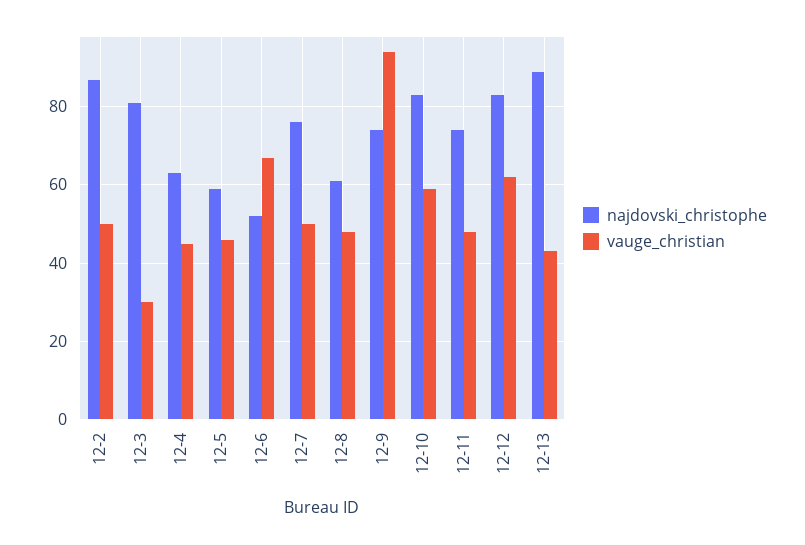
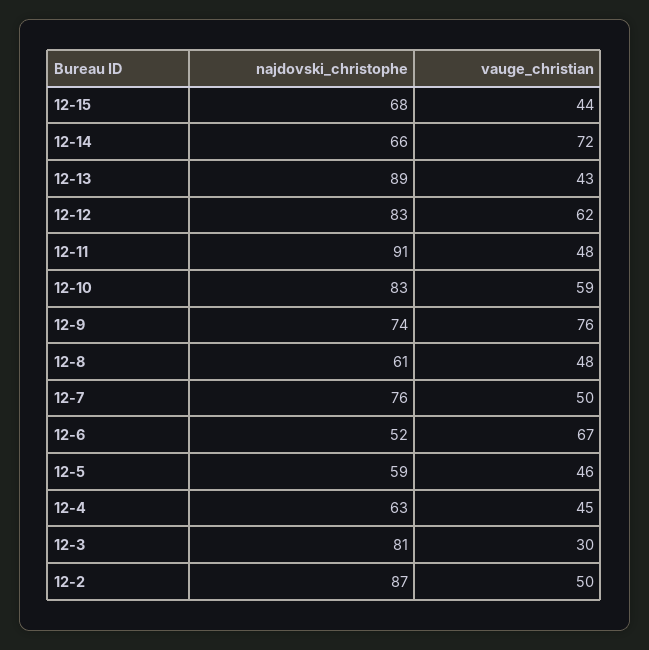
vauge_christian, 12-9: 95 -> 76
najdovski_christophe, 12-11: 75 -> 91
najdovski_christophe, 12-15: none -> 68
vauge_christian, 12-15: none -> 44
najdovski_christophe, 12-14: none -> 66
vauge_christian, 12-14: none -> 72

